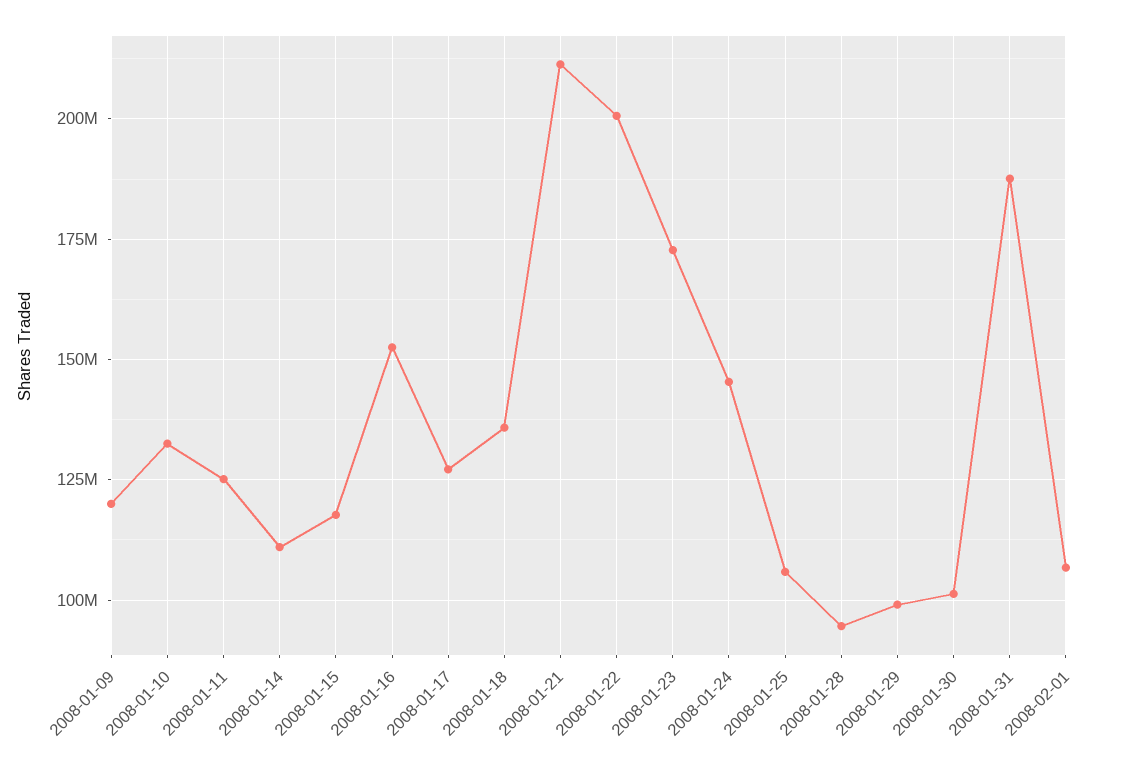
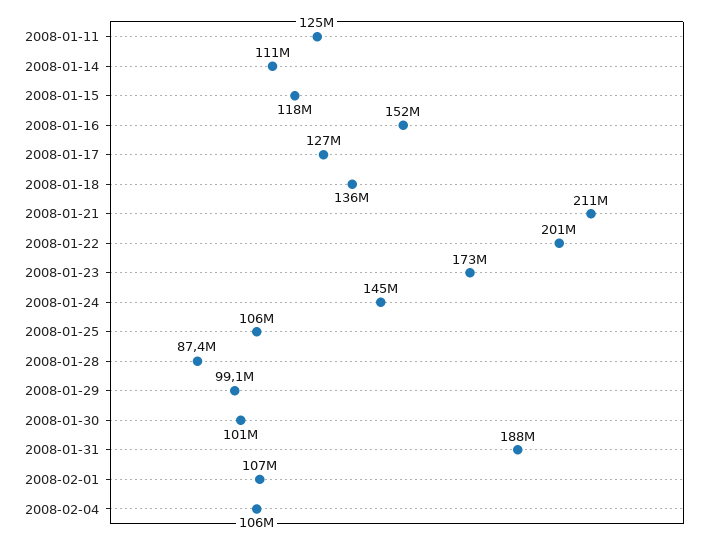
2008-01-09: 120000000 -> none
2008-01-10: 132500000 -> none
2008-01-28: 95000000 -> 87400000
2008-02-04: none -> 106000000

